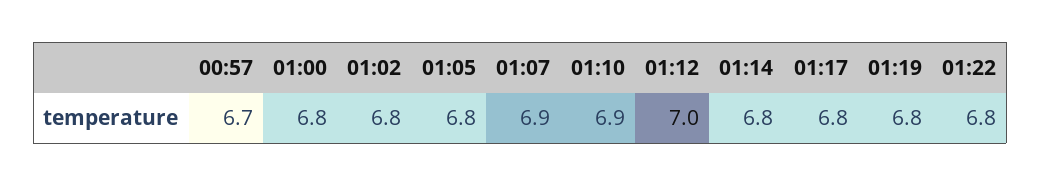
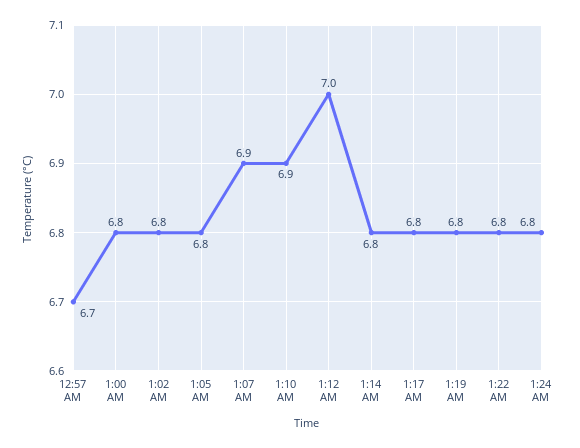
1:24 AM: none -> 6.8

